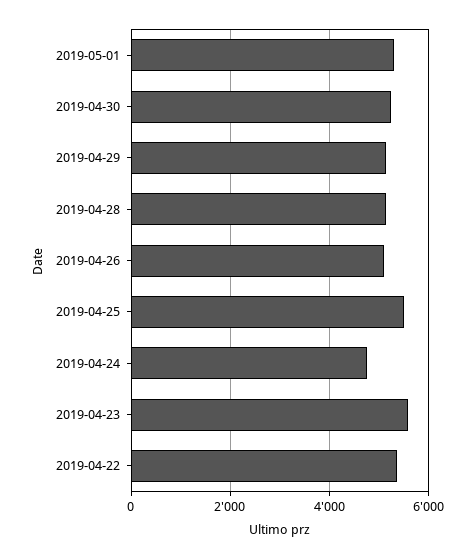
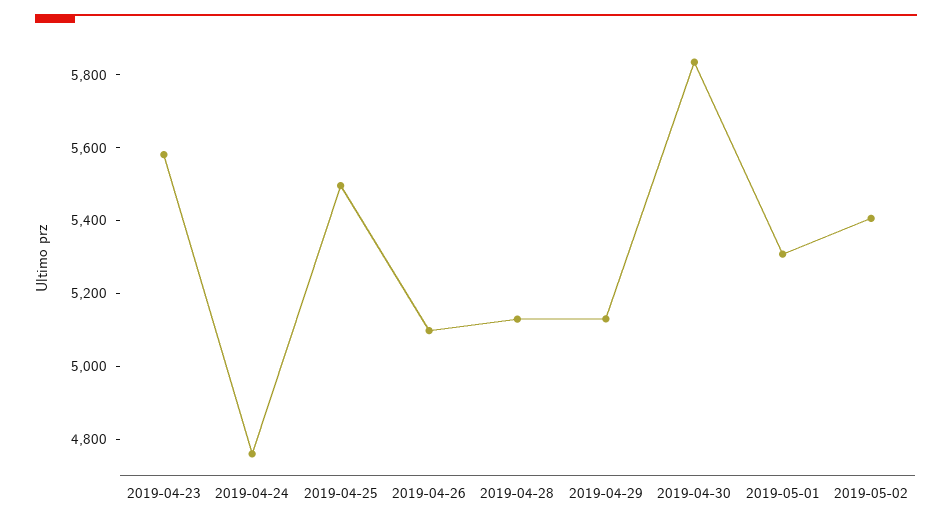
2019-04-30: 5200 -> 5850
2019-04-22: 5400 -> none
2019-05-02: none -> 5400

